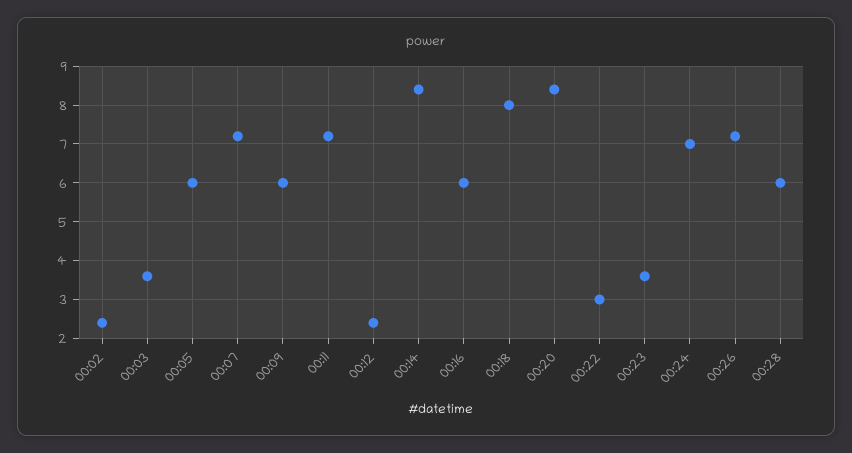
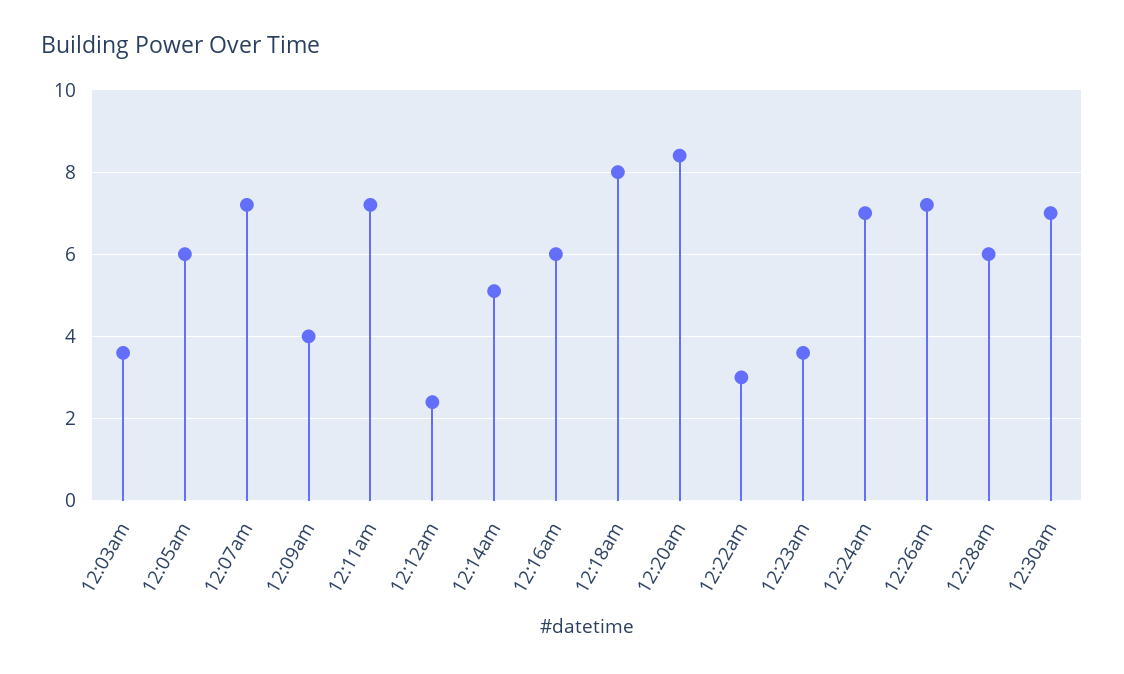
00:02: 2.5 -> none
00:09: 6 -> 4
00:14: 8.5 -> 5
12:30am: none -> 7

